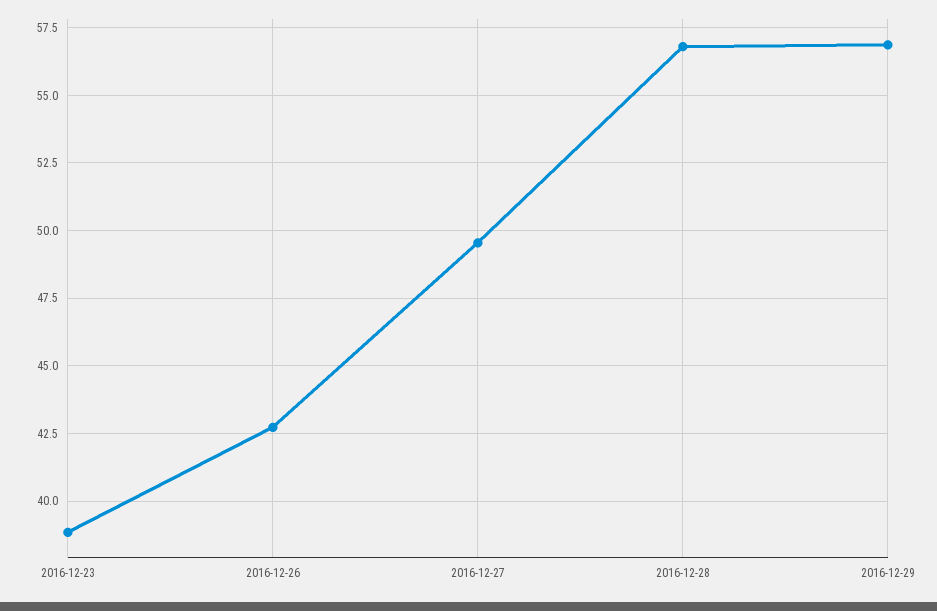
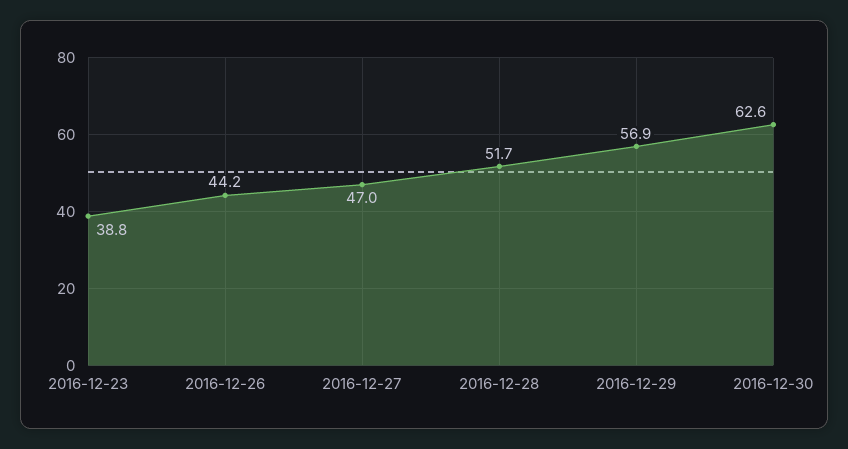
2016-12-26: 42.75 -> 44.2
2016-12-27: 49.5 -> 47
2016-12-28: 56.75 -> 51.7
2016-12-30: none -> 62.6

